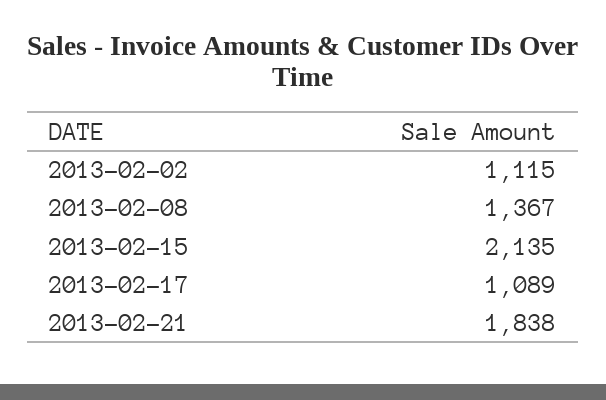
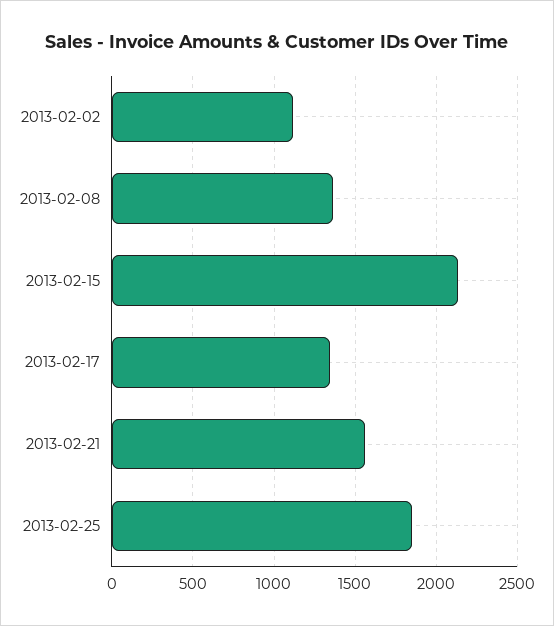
2013-02-17: 1089 -> 1350
2013-02-21: 1838 -> 1550
2013-02-25: none -> 1850

